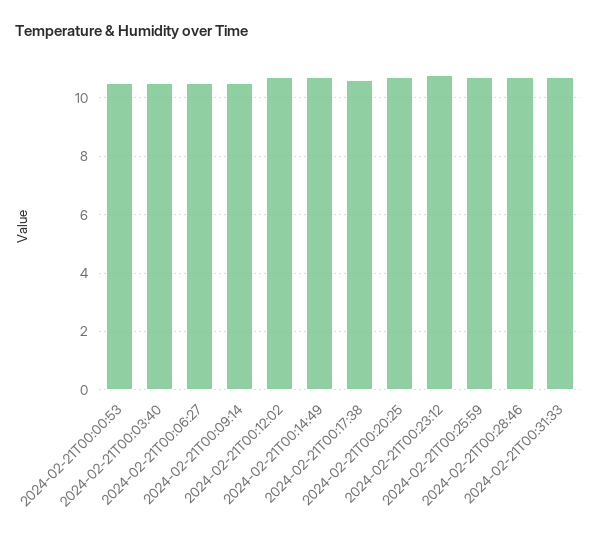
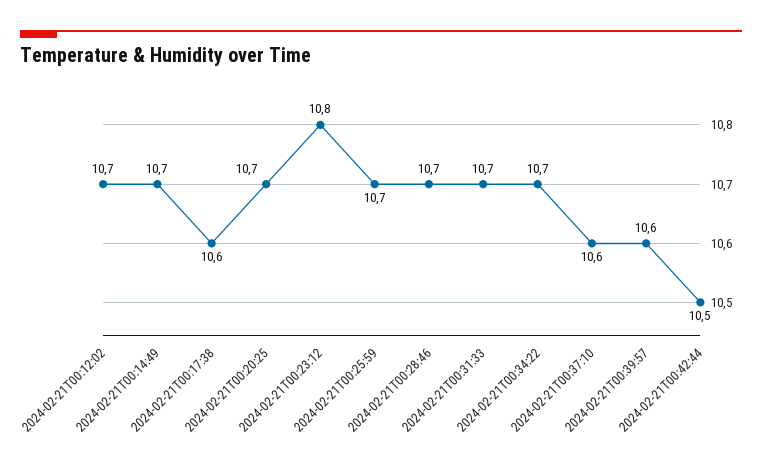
2024-02-21T00:00:53: 10.5 -> none
2024-02-21T00:03:40: 10.5 -> none
2024-02-21T00:06:27: 10.5 -> none
2024-02-21T00:09:14: 10.5 -> none
2024-02-21T00:34:22: none -> 10.7
2024-02-21T00:37:10: none -> 10.6
2024-02-21T00:39:57: none -> 10.6
2024-02-21T00:42:44: none -> 10.5

